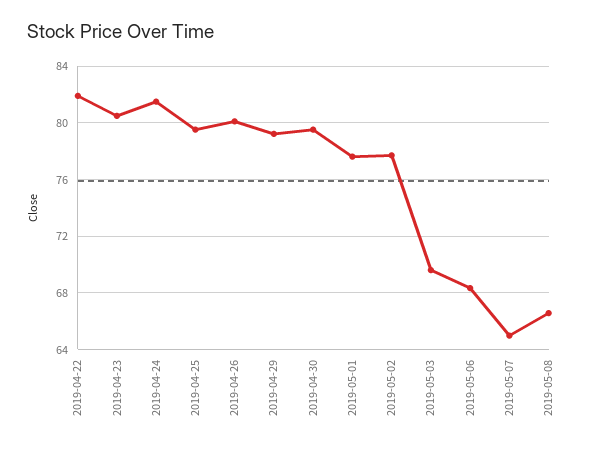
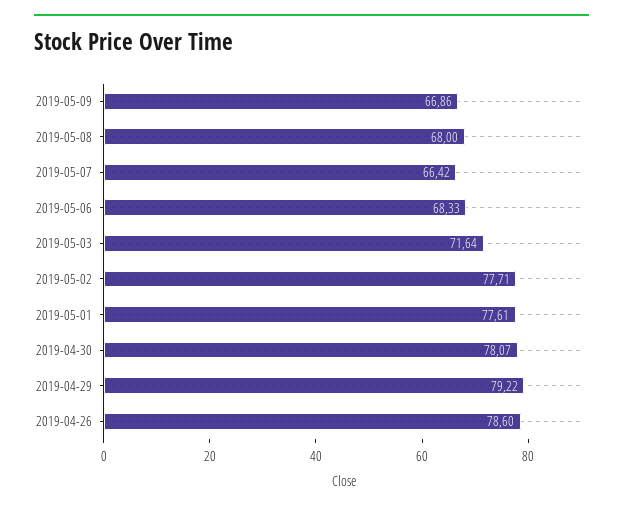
2019-04-22: 82 -> none
2019-04-23: 80.5 -> none
2019-04-24: 81.5 -> none
2019-04-25: 79.5 -> none
2019-04-26: 80 -> 78.6
2019-04-30: 79.5 -> 78.07
2019-05-03: 69.5 -> 71.64
2019-05-07: 65 -> 66.42
2019-05-08: 66.5 -> 68
2019-05-09: none -> 66.86

